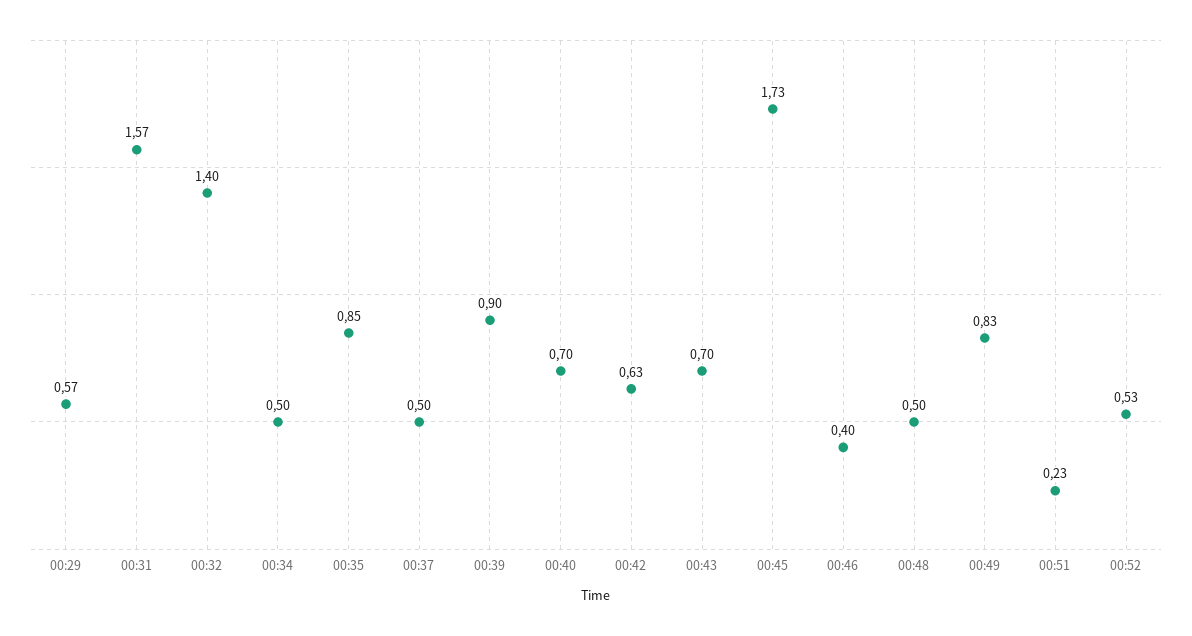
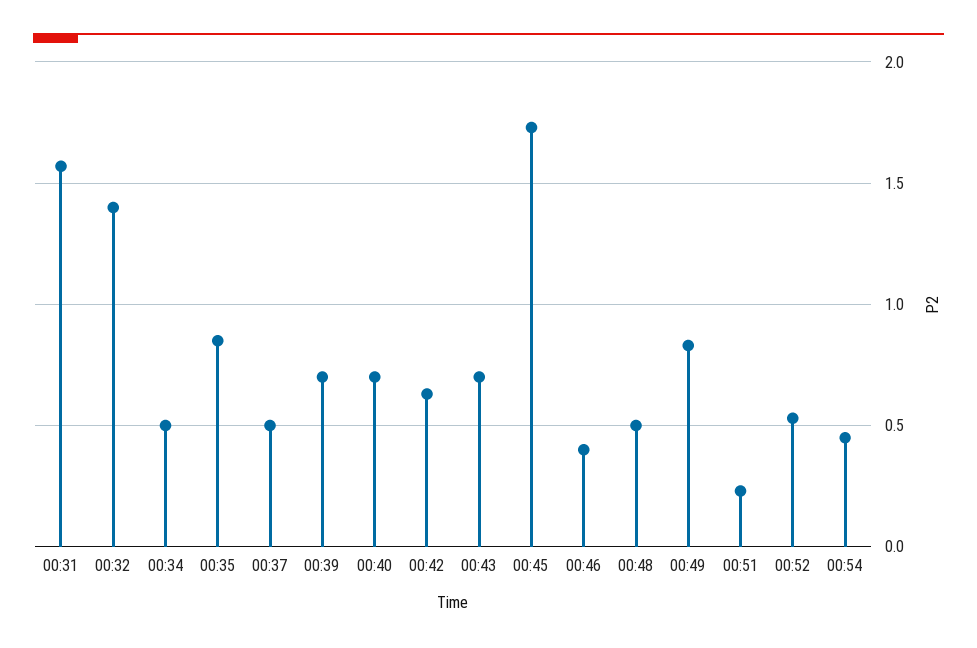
00:29: 0.57 -> none
00:39: 0.9 -> 0.7
00:54: none -> 0.45

